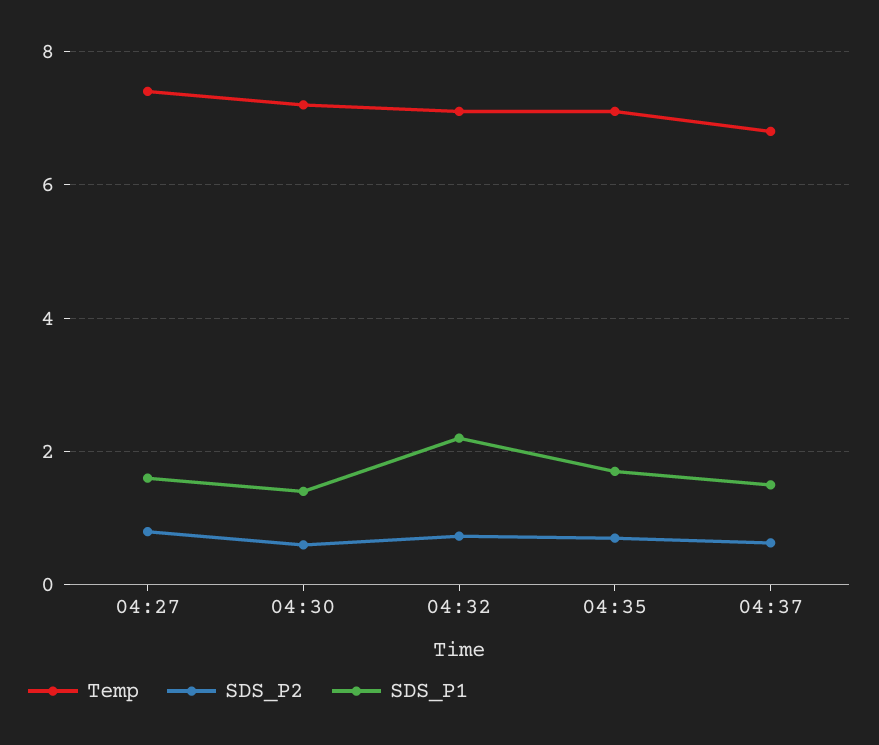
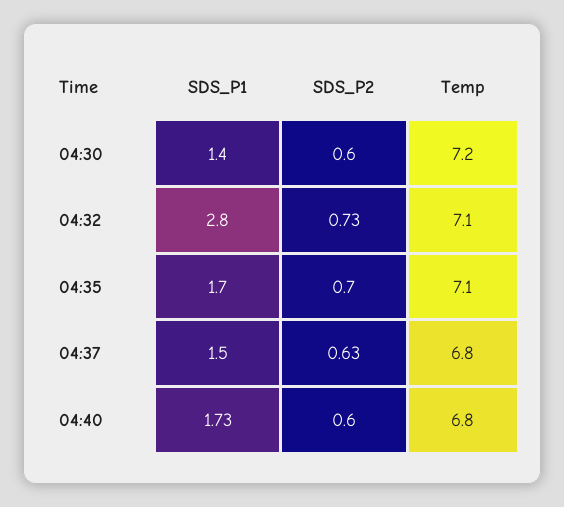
Temp, 04:27: 7.4 -> none
SDS_P2, 04:27: 0.8 -> none
SDS_P1, 04:27: 1.6 -> none
SDS_P1, 04:32: 2.2 -> 2.8
SDS_P1, 04:40: none -> 1.73
SDS_P2, 04:40: none -> 0.6
Temp, 04:40: none -> 6.8

